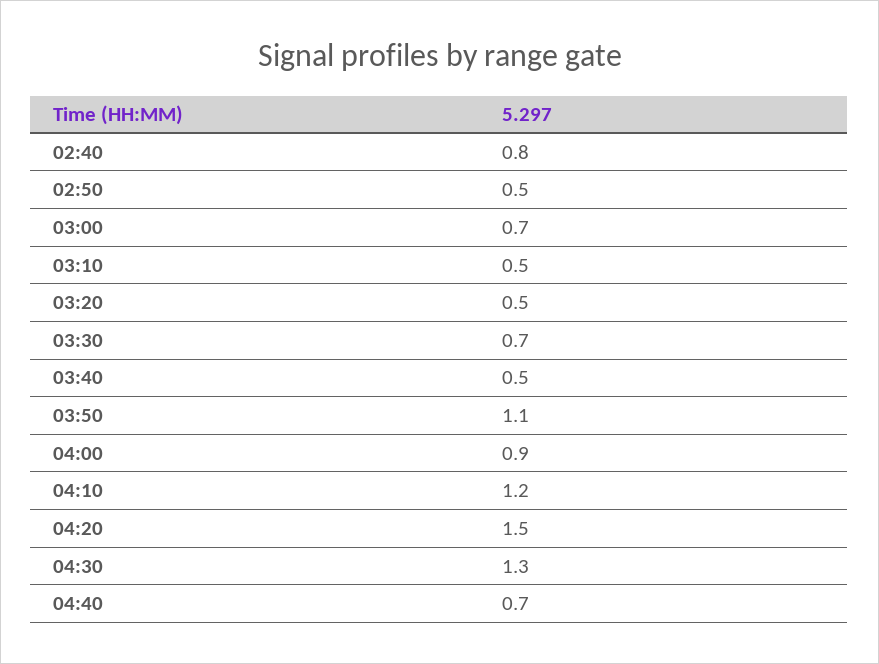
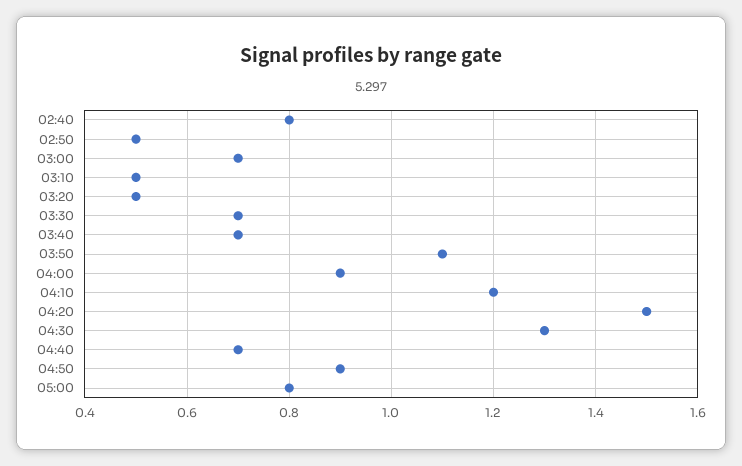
03:40: 0.5 -> 0.7
04:50: none -> 0.9
05:00: none -> 0.8

